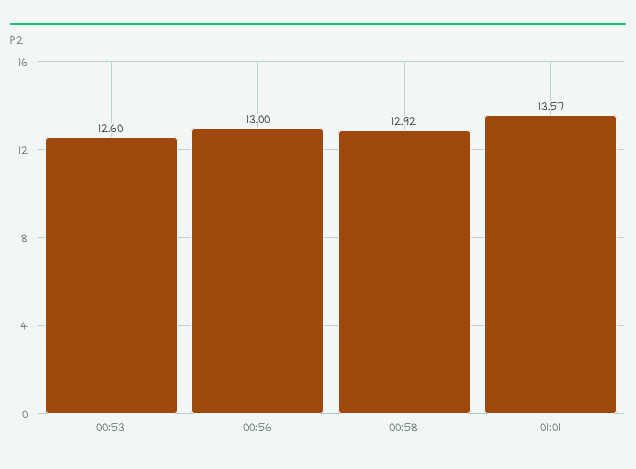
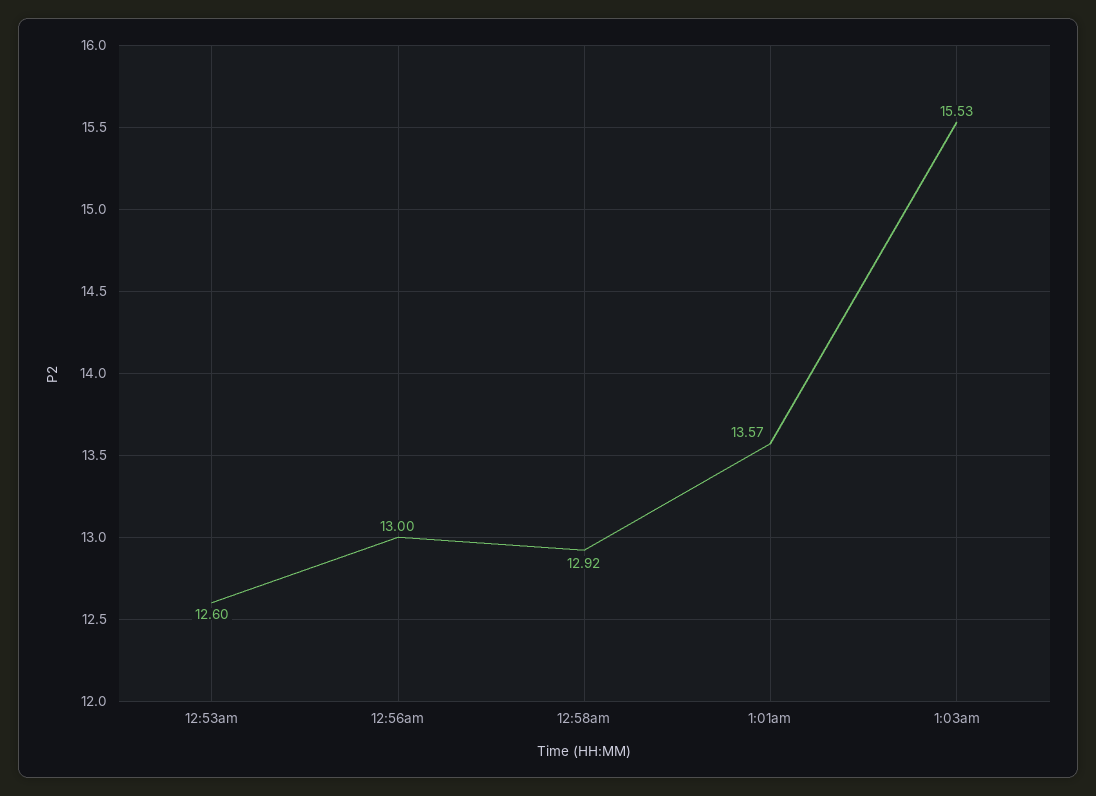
1:03am: none -> 15.53

